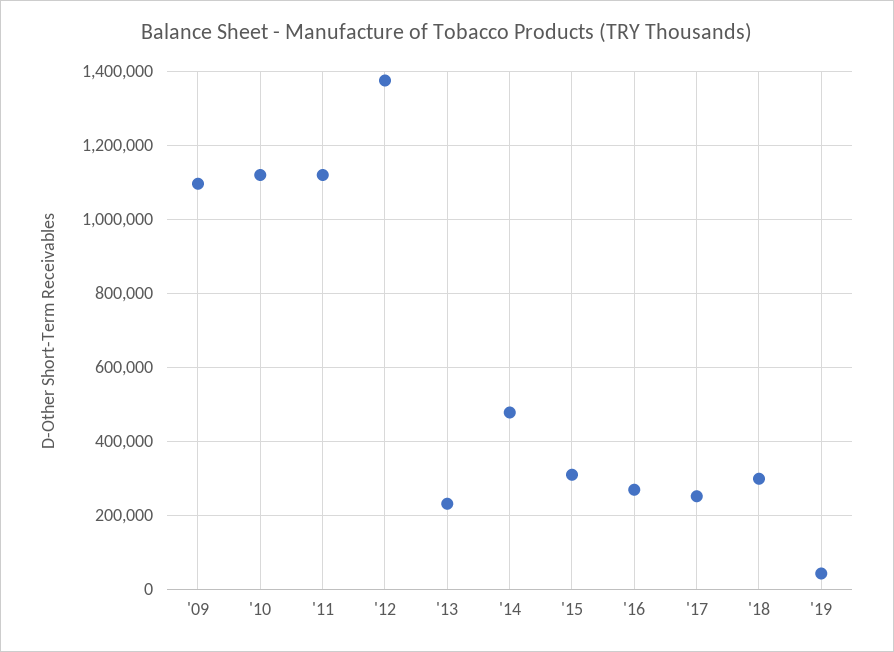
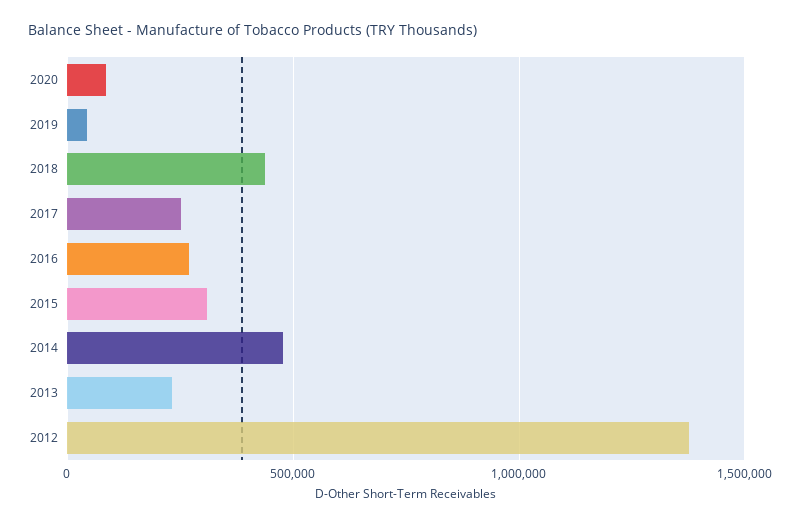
'09: 1100000 -> none
'10: 1120000 -> none
'11: 1120000 -> none
'18: 300000 -> 450000
2020: none -> 100000

